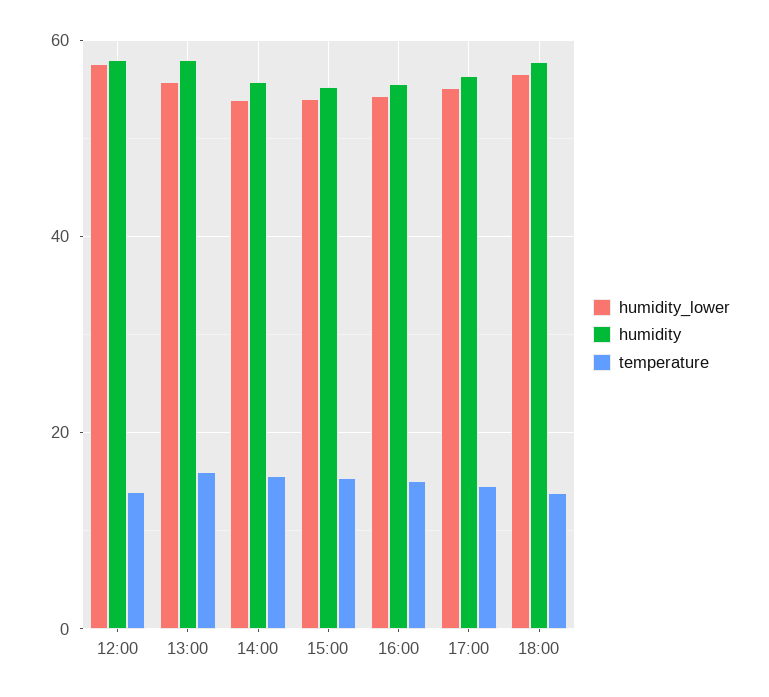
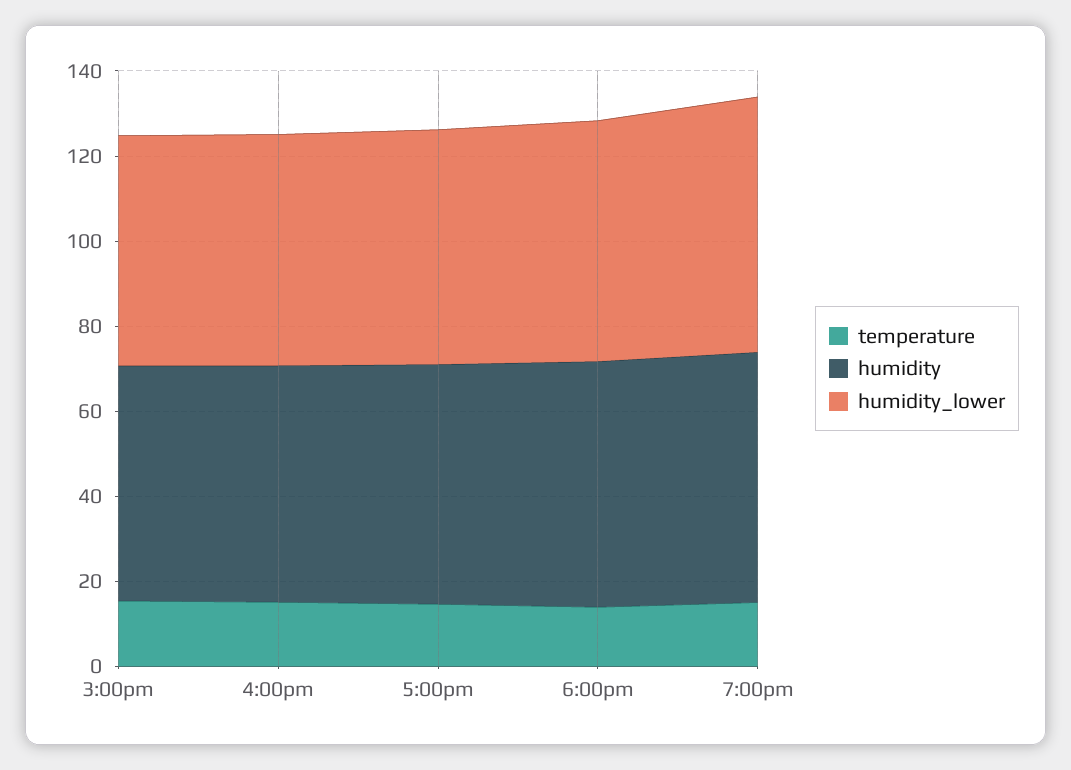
humidity_lower, 12:00: 58 -> none
humidity, 12:00: 58 -> none
temperature, 12:00: 14 -> none
humidity_lower, 13:00: 56 -> none
humidity, 13:00: 58 -> none
temperature, 13:00: 16 -> none
humidity_lower, 14:00: 54 -> none
humidity, 14:00: 56 -> none
temperature, 14:00: 16 -> none
temperature, 7:00pm: none -> 15
humidity, 7:00pm: none -> 60
humidity_lower, 7:00pm: none -> 60

